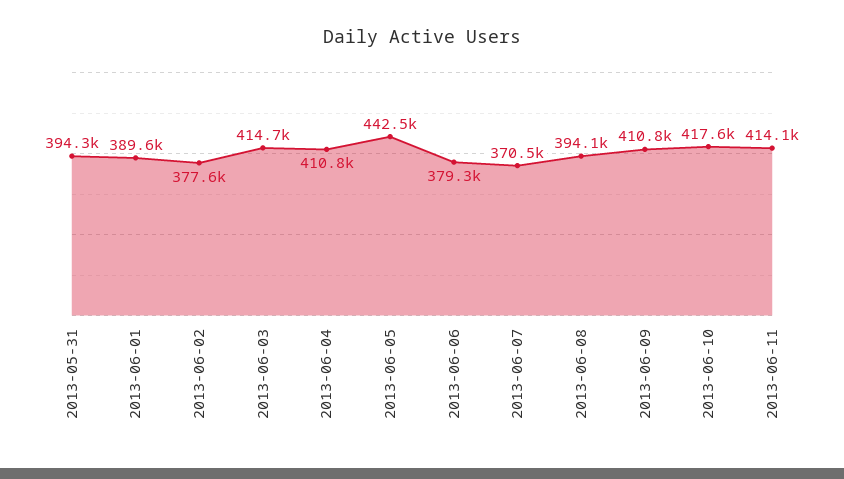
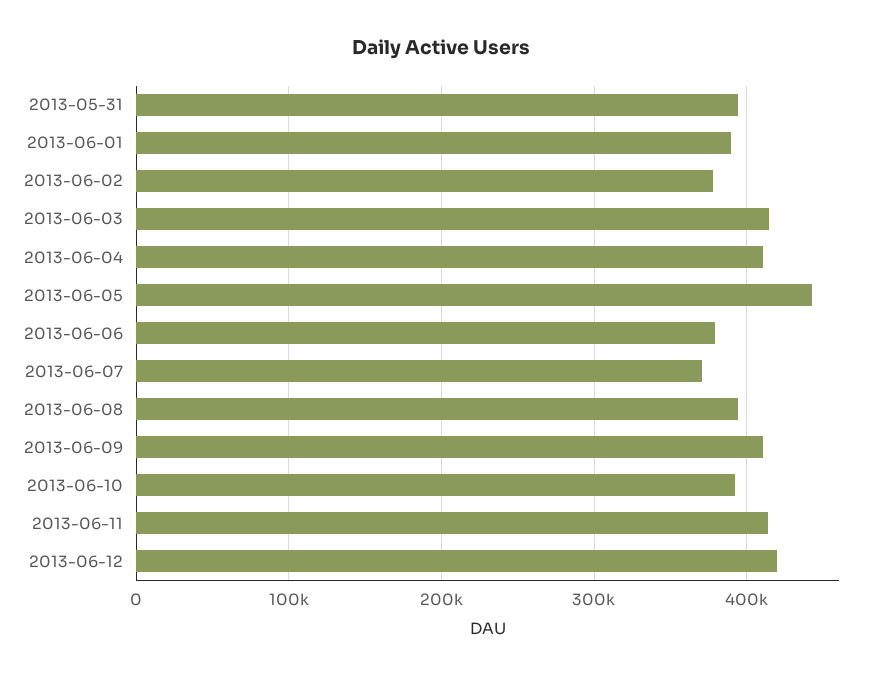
2013-06-10: 417600 -> 390000
2013-06-12: none -> 420000

